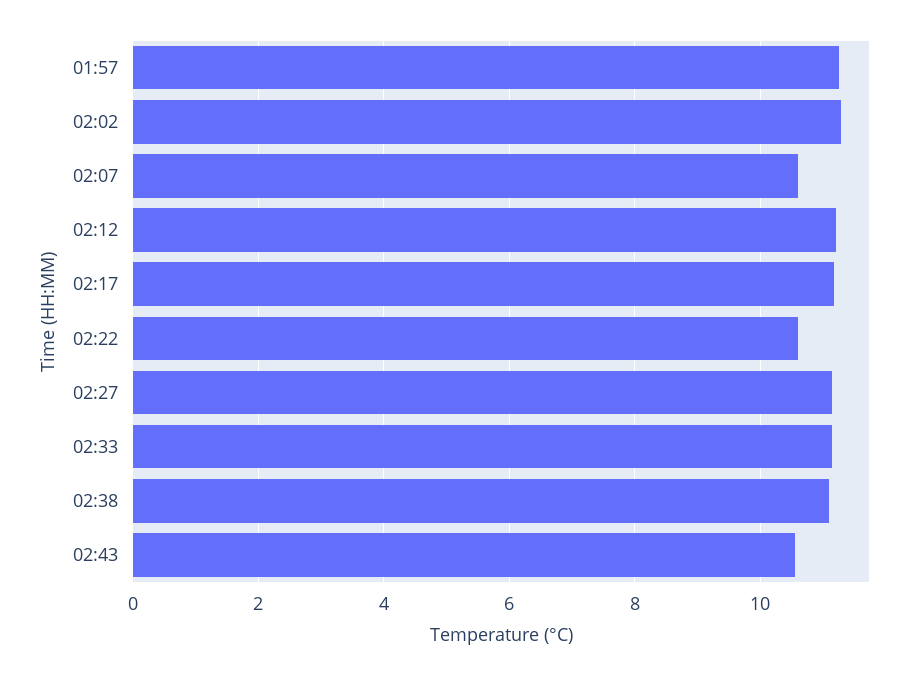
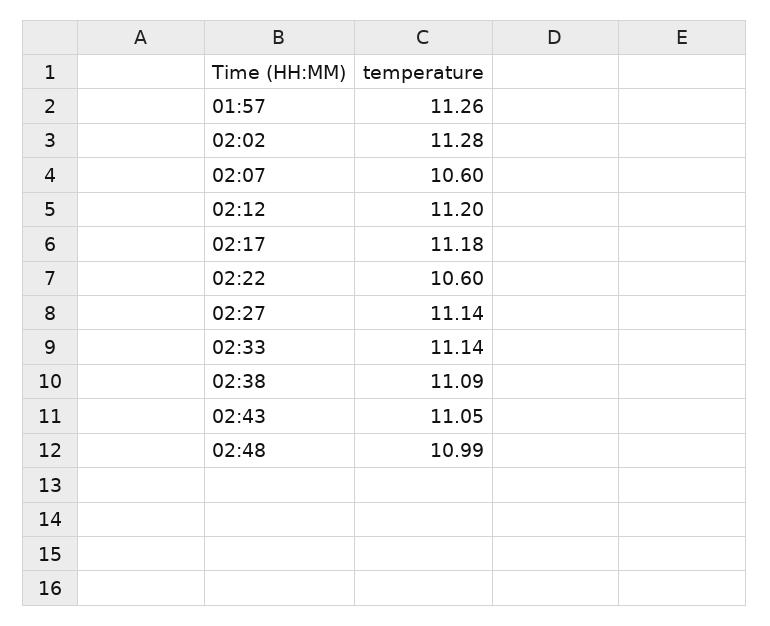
02:43: 10.6 -> 11.05
02:48: none -> 10.99

